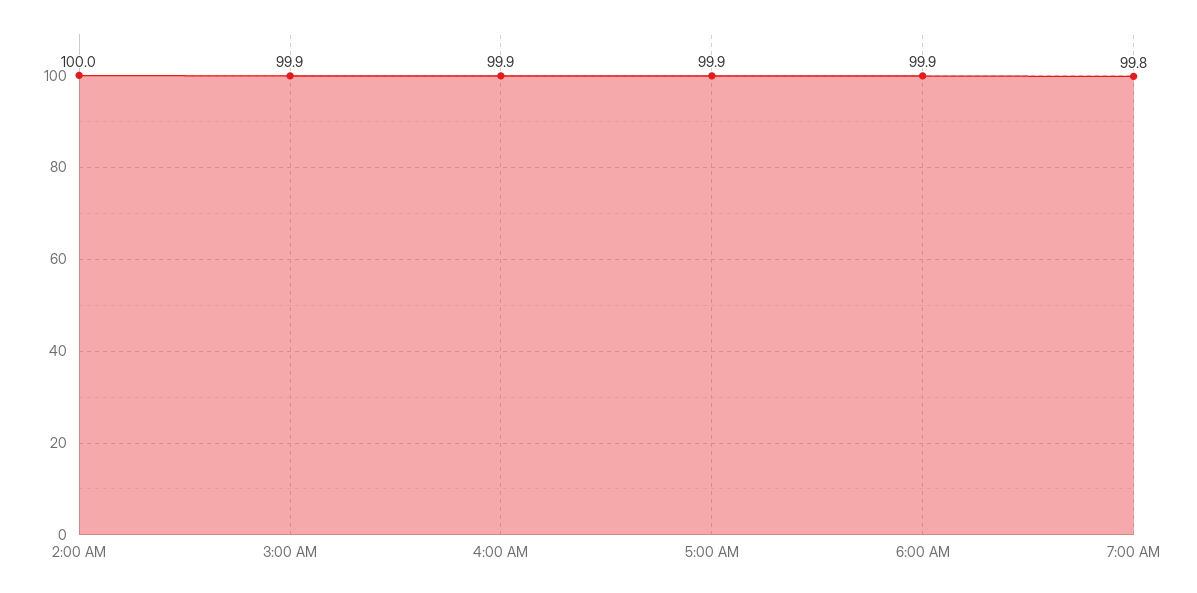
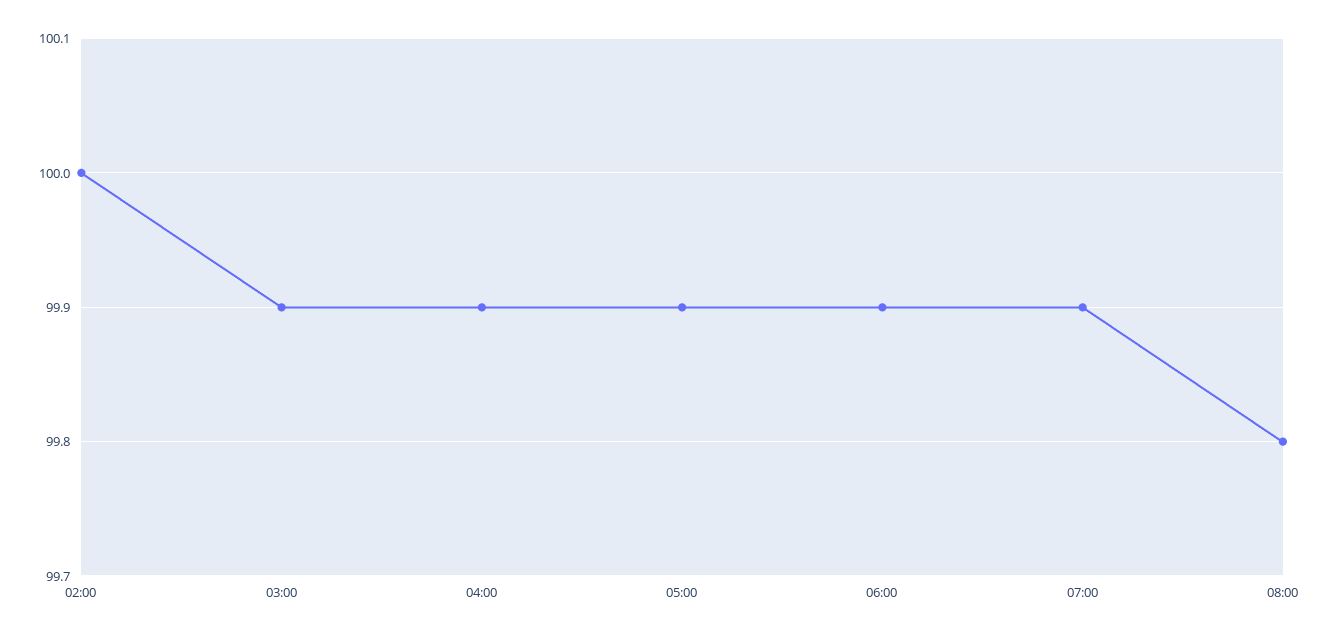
7:00 AM: 99.8 -> 99.9
08:00: none -> 99.8

